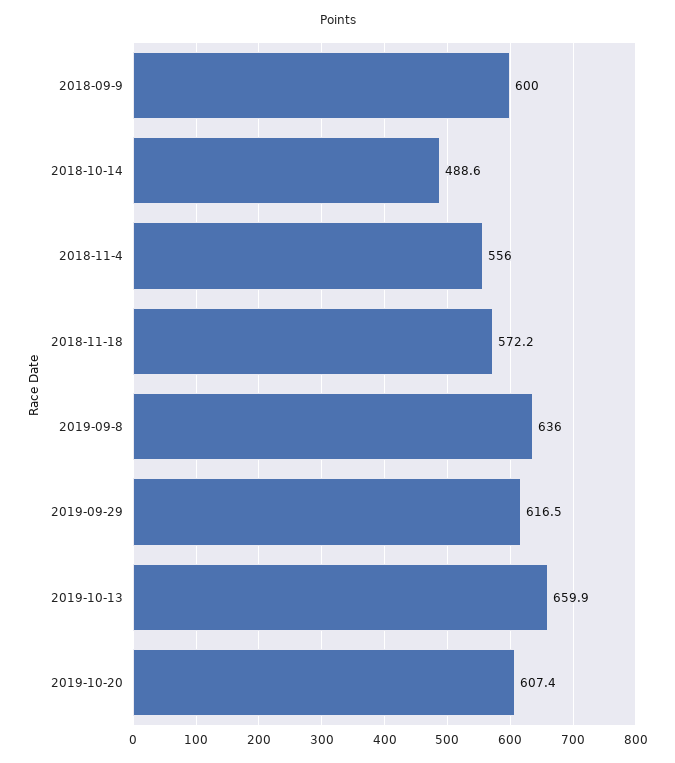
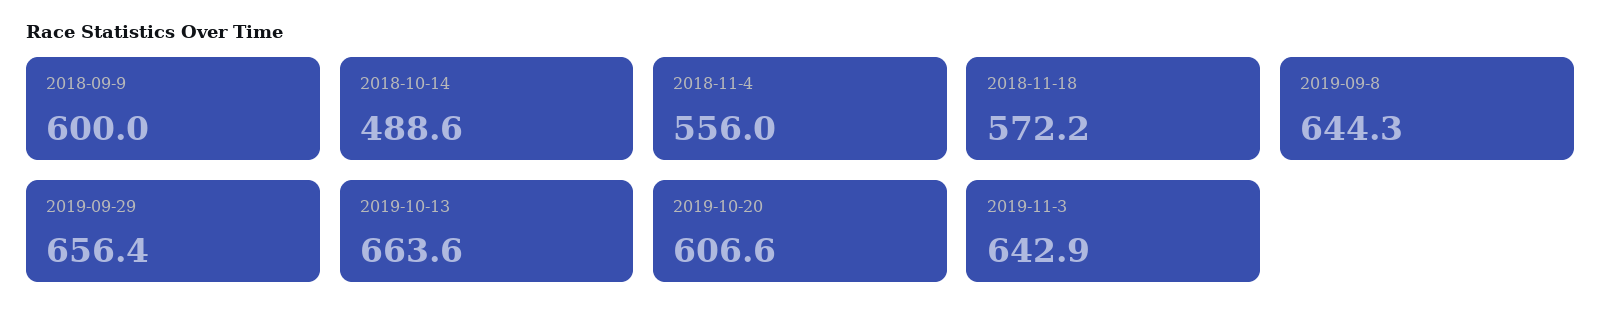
2019-09-8: 636 -> 644.3
2019-09-29: 616.5 -> 656.4
2019-10-13: 659.9 -> 663.6
2019-10-20: 607.4 -> 606.6
2019-11-3: none -> 642.9

